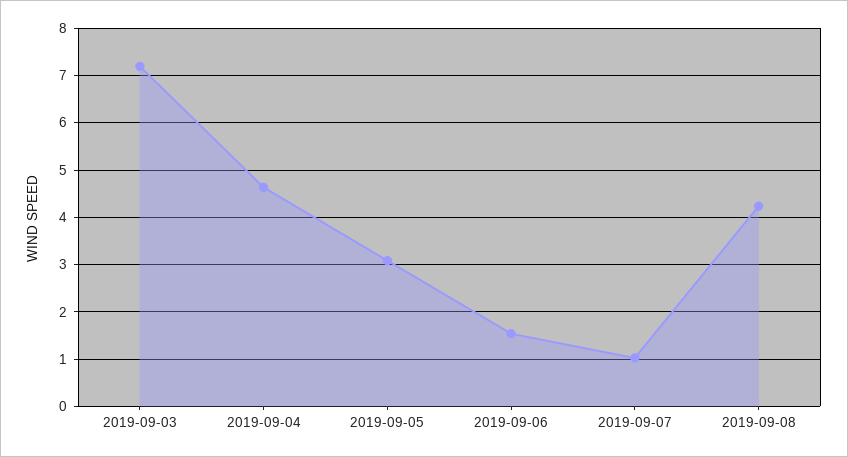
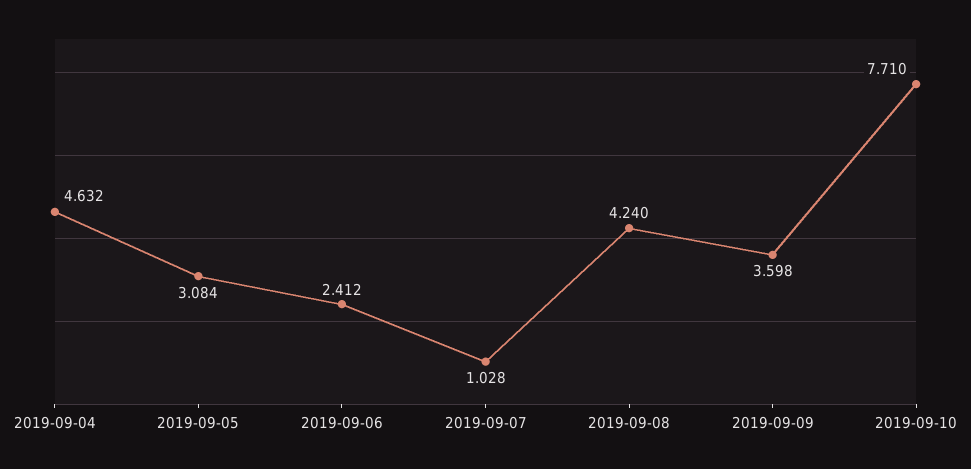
2019-09-03: 7.2 -> none
2019-09-06: 1.6 -> 2.412
2019-09-09: none -> 3.598
2019-09-10: none -> 7.71

